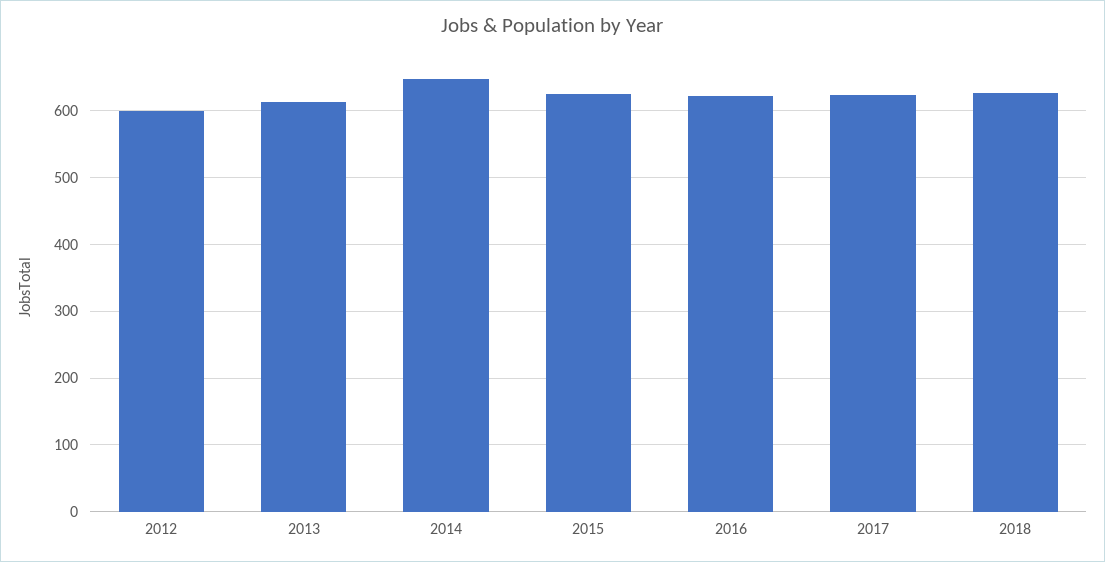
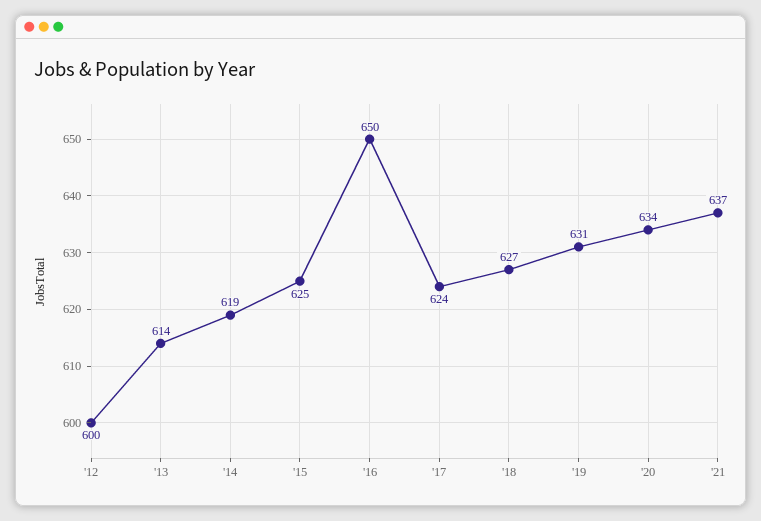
2014: 650 -> 619
2016: 620 -> 650
'19: none -> 631
'20: none -> 634
'21: none -> 637

